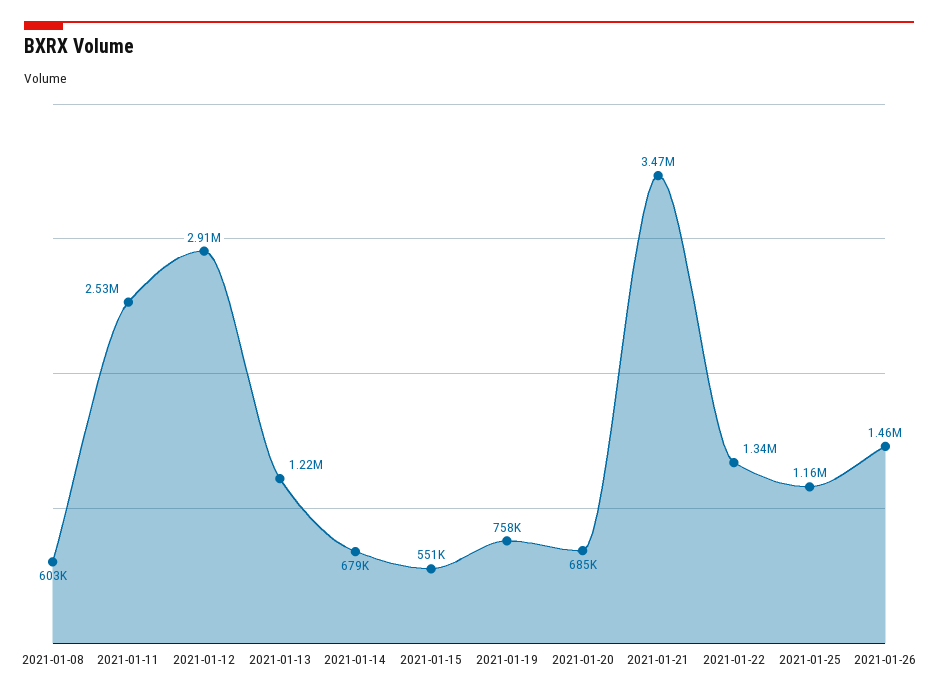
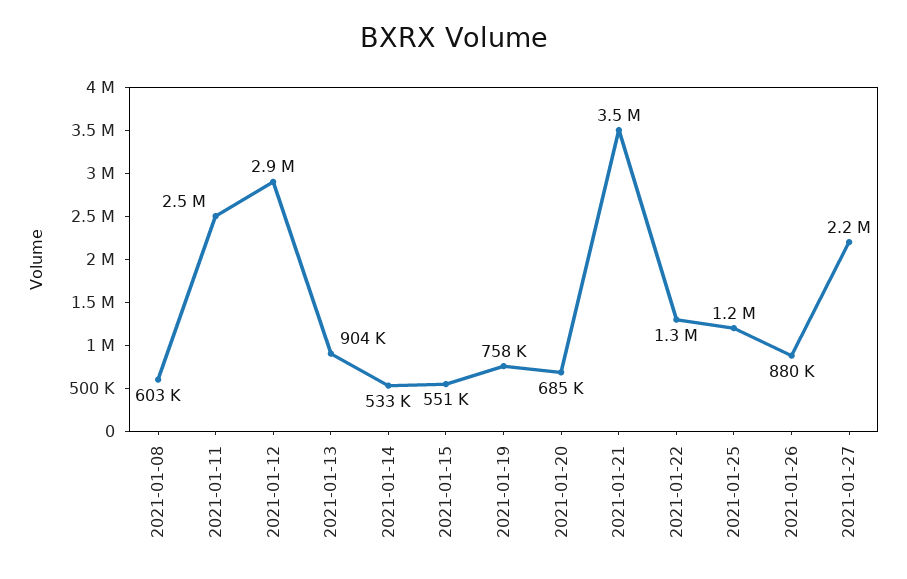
2021-01-13: 1220000 -> 904000
2021-01-14: 679000 -> 533000
2021-01-26: 1460000 -> 880000
2021-01-27: none -> 2200000

